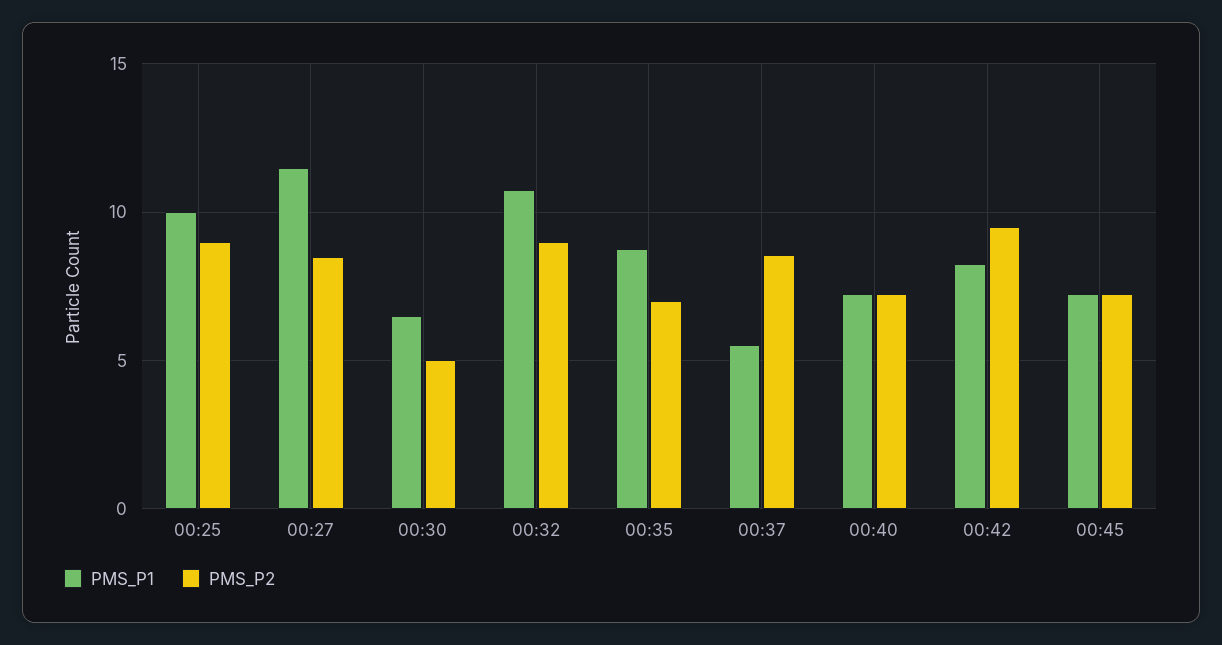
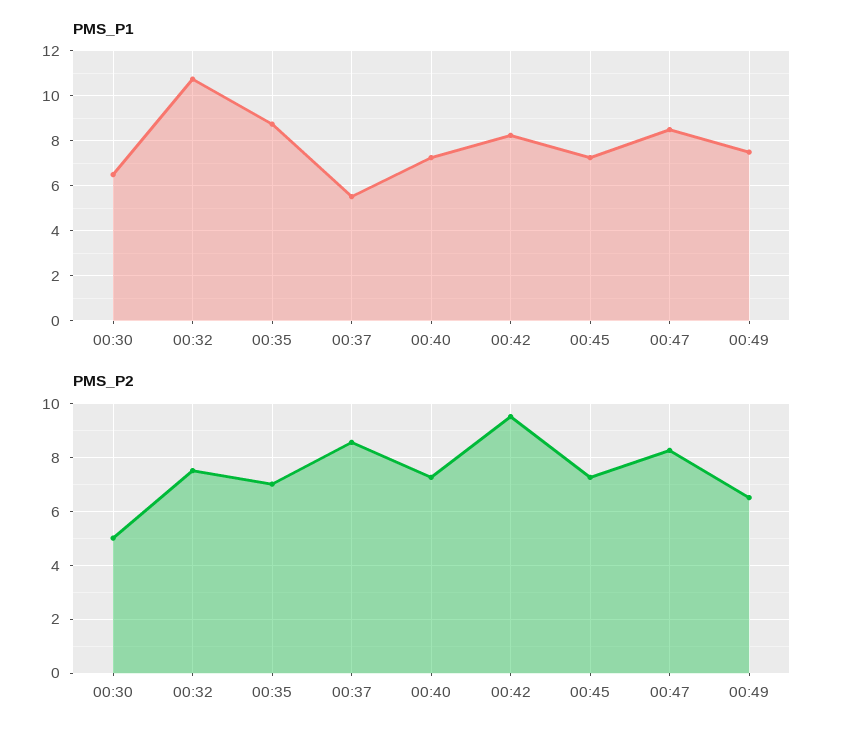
PMS_P1, 00:25: 10 -> none
PMS_P2, 00:25: 9 -> none
PMS_P1, 00:27: 11.5 -> none
PMS_P2, 00:27: 8.5 -> none
PMS_P2, 00:32: 9 -> 7.5
PMS_P1, 00:47: none -> 8.5
PMS_P1, 00:49: none -> 7.5
PMS_P2, 00:47: none -> 8.25
PMS_P2, 00:49: none -> 6.5

